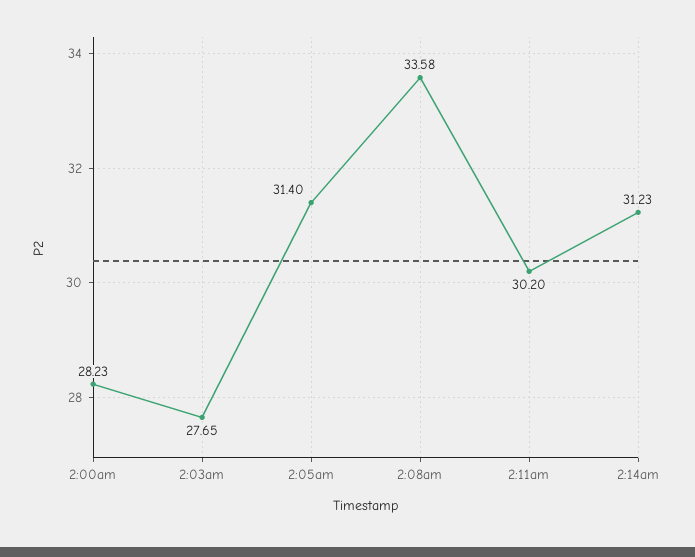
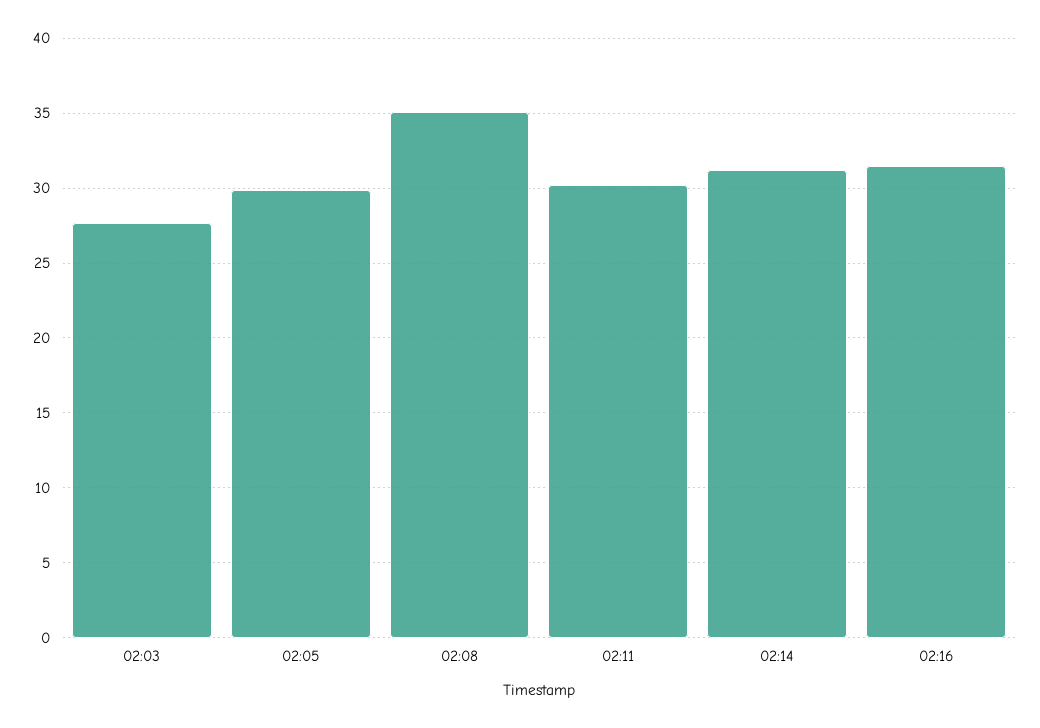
2:00am: 28.23 -> none
2:05am: 31.4 -> 30
2:08am: 33.58 -> 35
02:16: none -> 31.5

